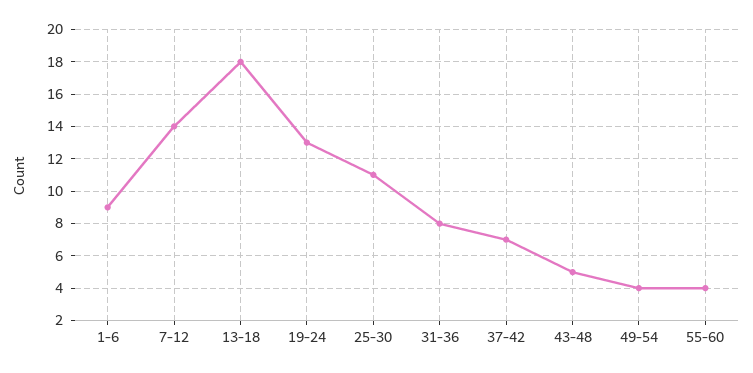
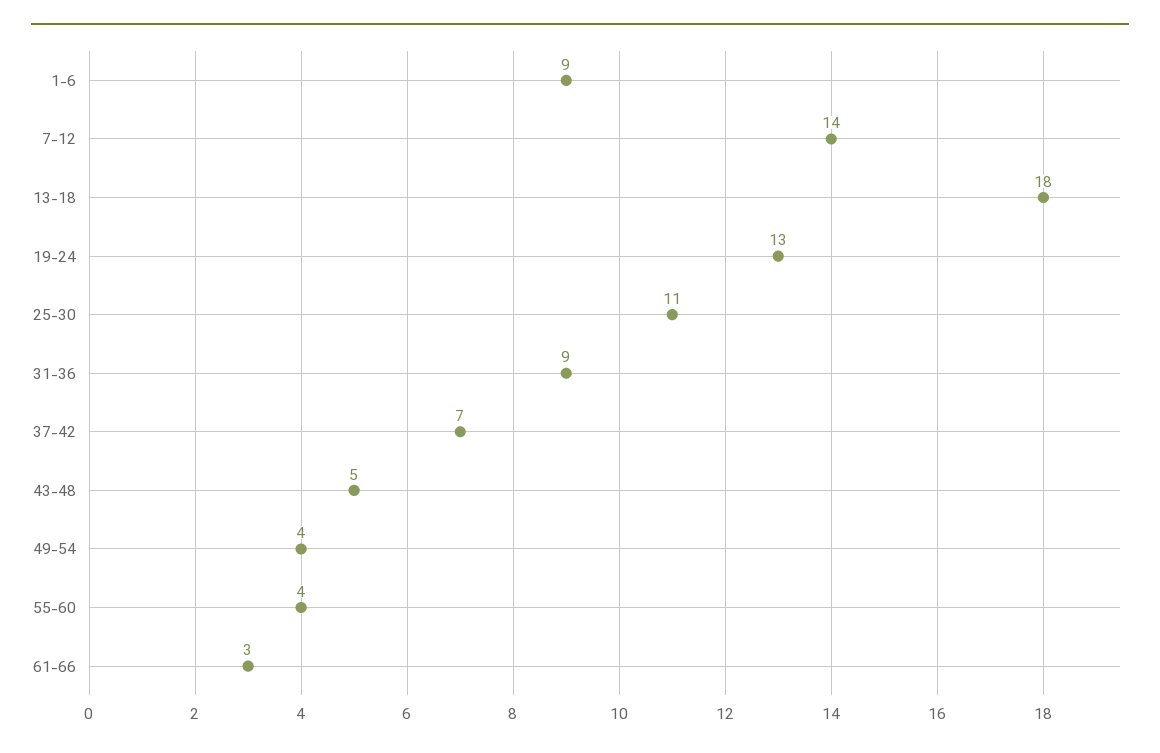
31-36: 8 -> 9
61-66: none -> 3

